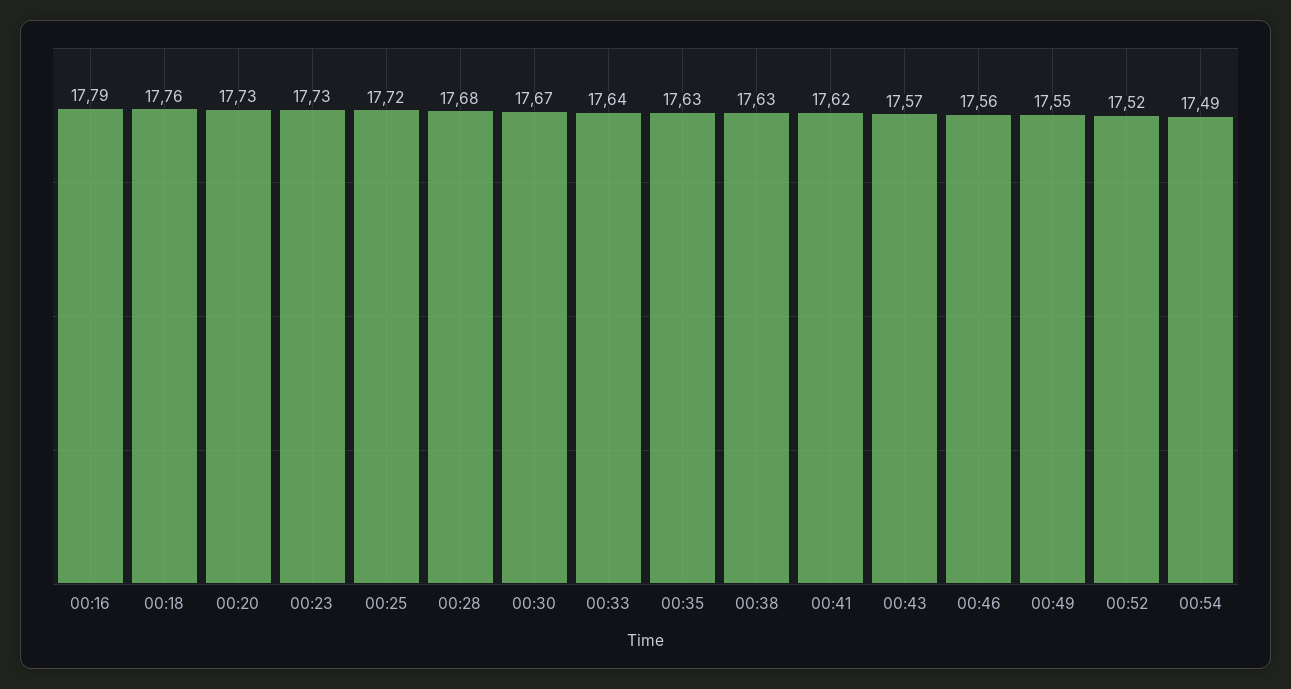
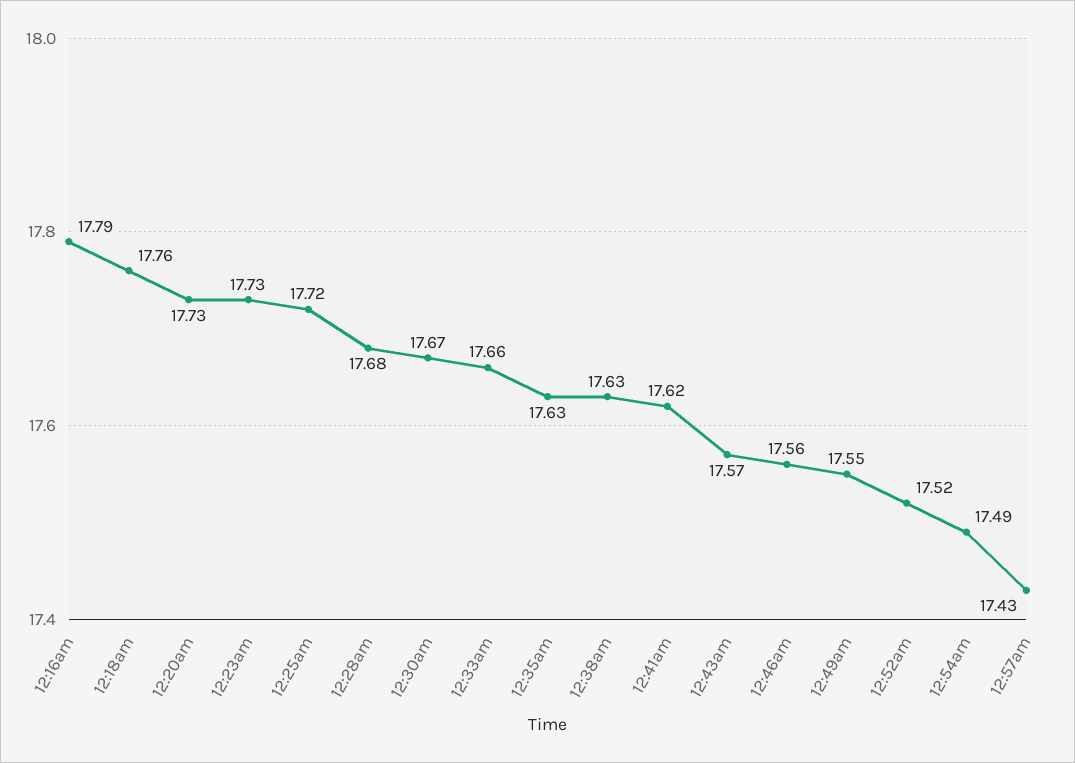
00:33: 17.64 -> 17.66
12:57am: none -> 17.43

